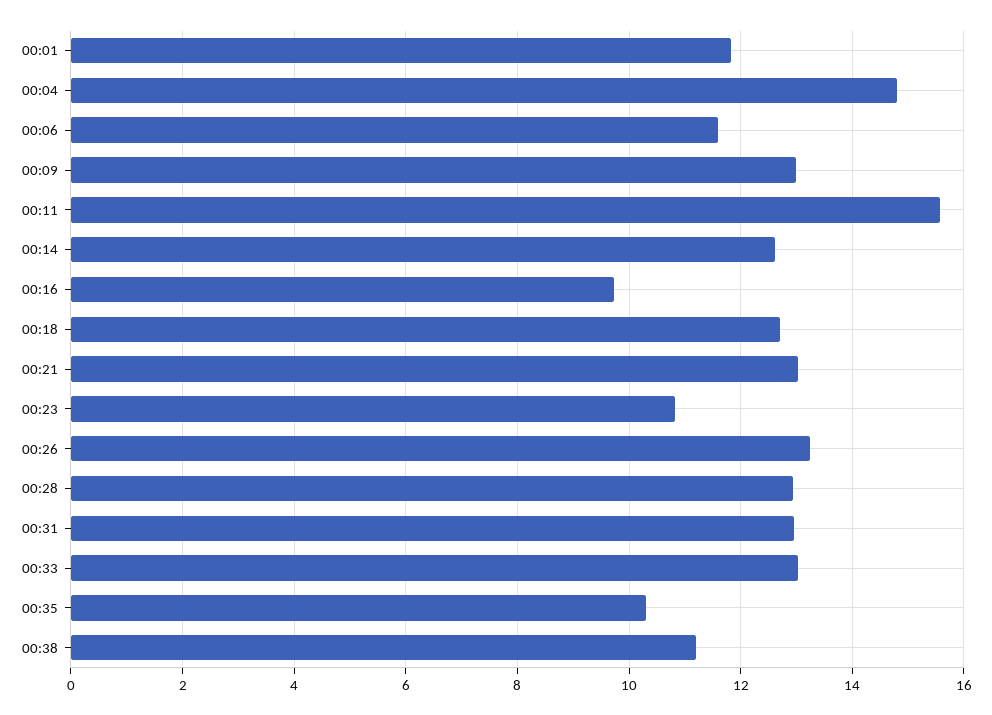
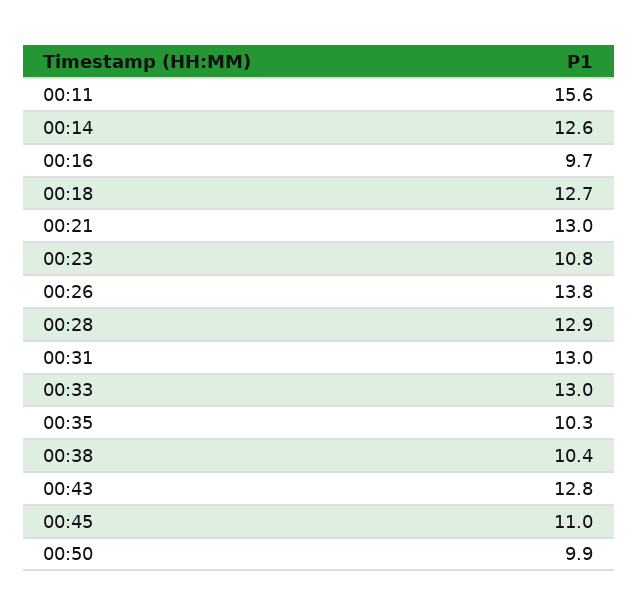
00:01: 11.8 -> none
00:04: 14.8 -> none
00:06: 11.6 -> none
00:09: 13 -> none
00:26: 13.2 -> 13.8
00:38: 11.2 -> 10.4
00:43: none -> 12.8
00:45: none -> 11
00:50: none -> 9.9

